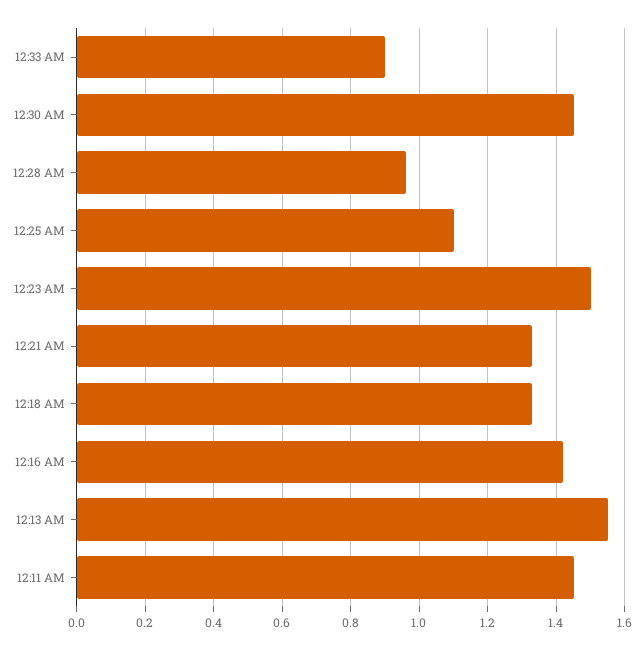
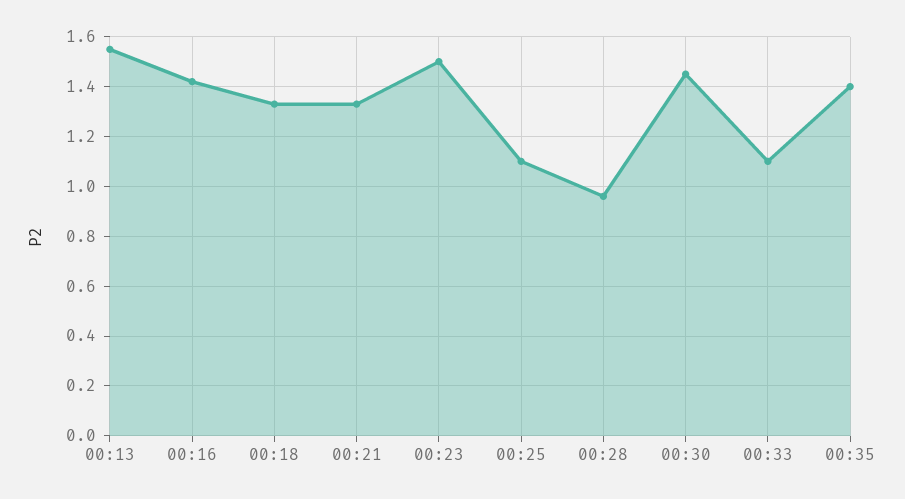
12:33 AM: 0.9 -> 1.1
12:11 AM: 1.45 -> none
00:35: none -> 1.4

